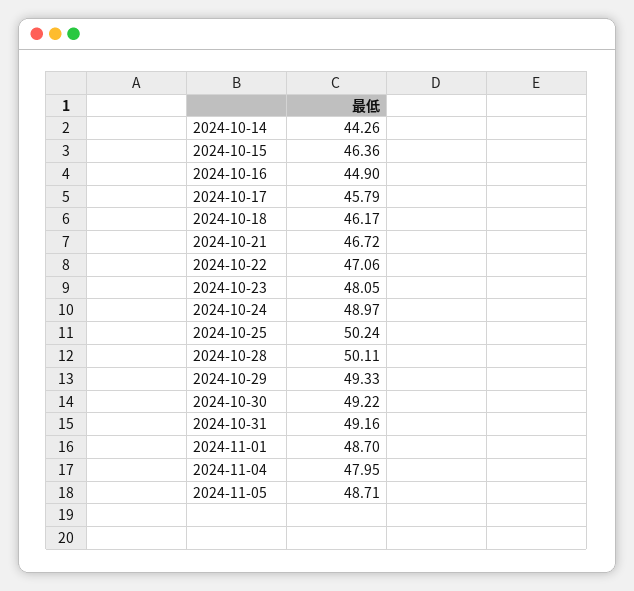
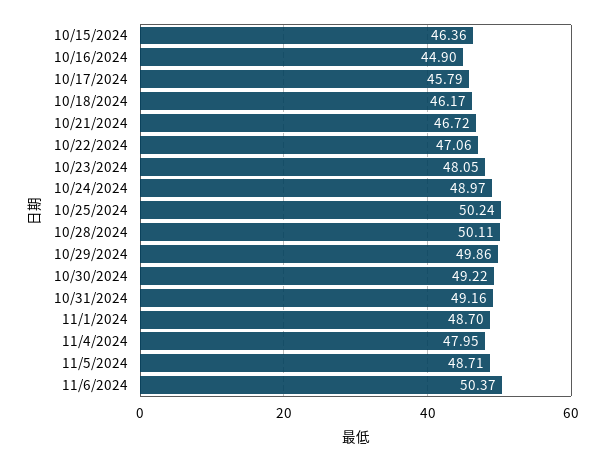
2024-10-14: 44.26 -> none
2024-10-29: 49.33 -> 49.86
11/6/2024: none -> 50.37

